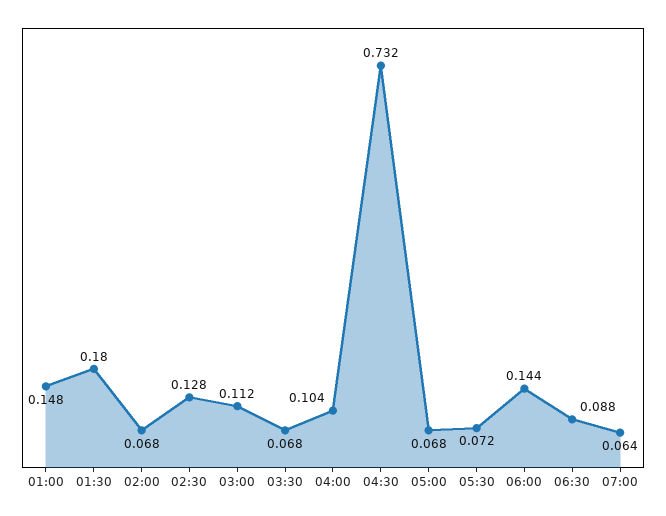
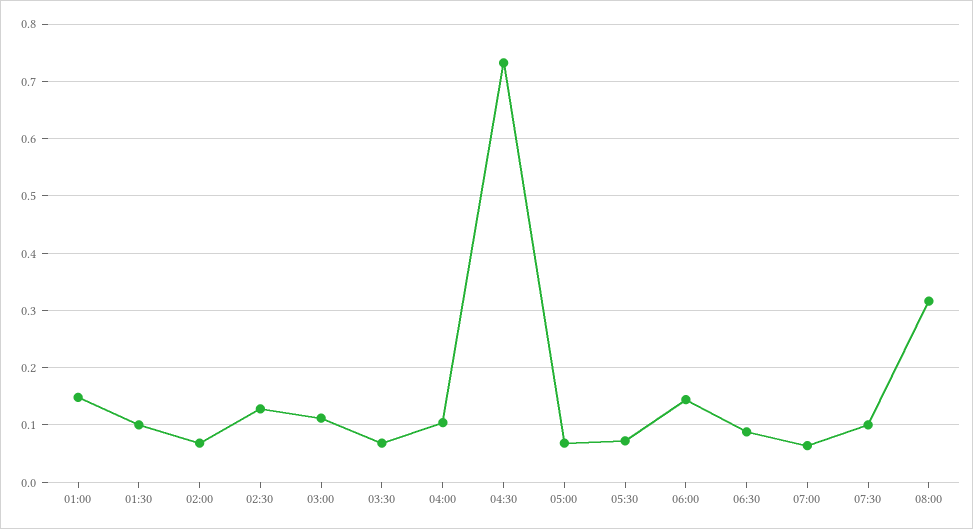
01:30: 0.18 -> 0.1
07:30: none -> 0.1
08:00: none -> 0.32

